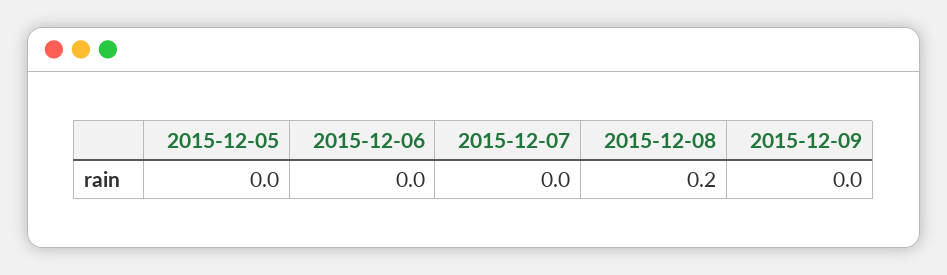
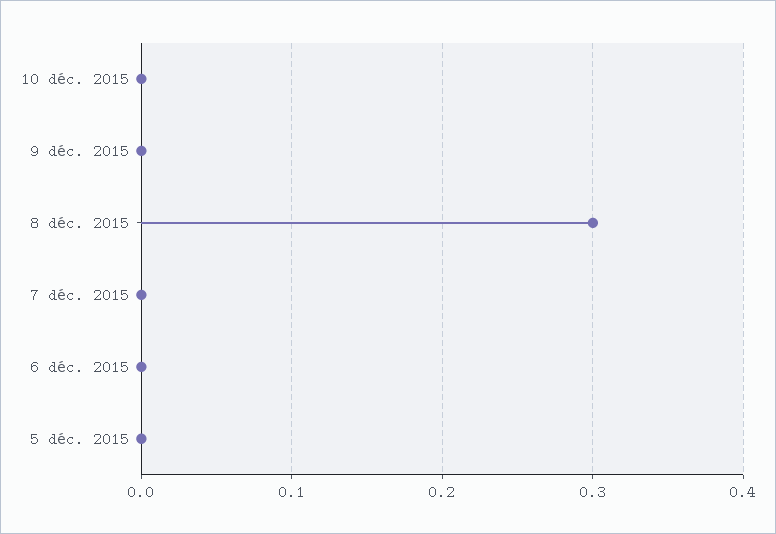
2015-12-08: 0.2 -> 0.3
10 déc. 2015: none -> 0

